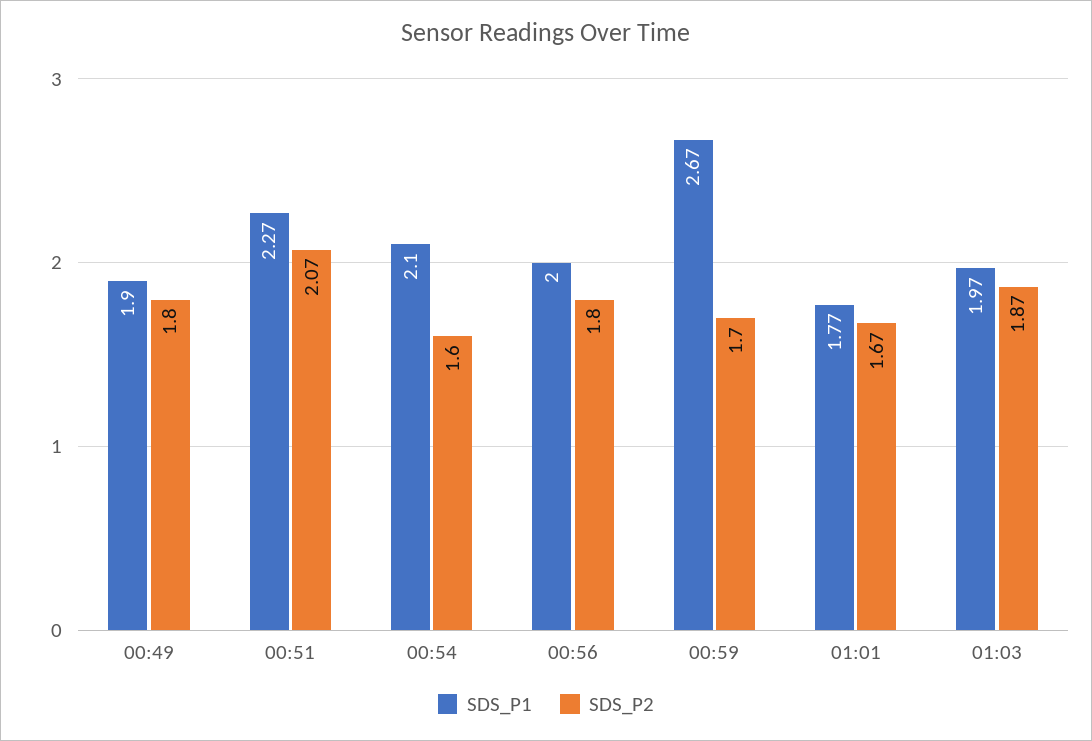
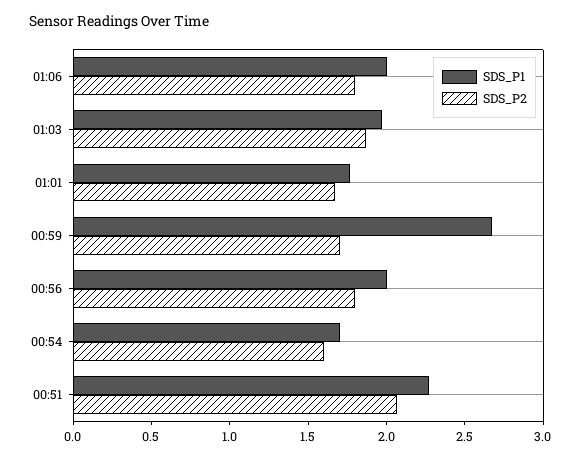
SDS_P1, 00:49: 1.9 -> none
SDS_P2, 00:49: 1.8 -> none
SDS_P1, 00:54: 2.1 -> 1.7
SDS_P1, 01:06: none -> 2
SDS_P2, 01:06: none -> 1.8

